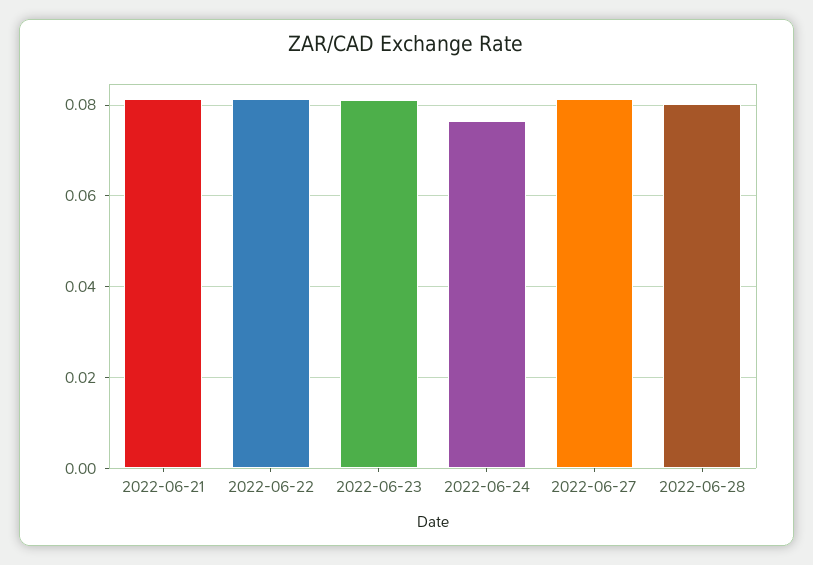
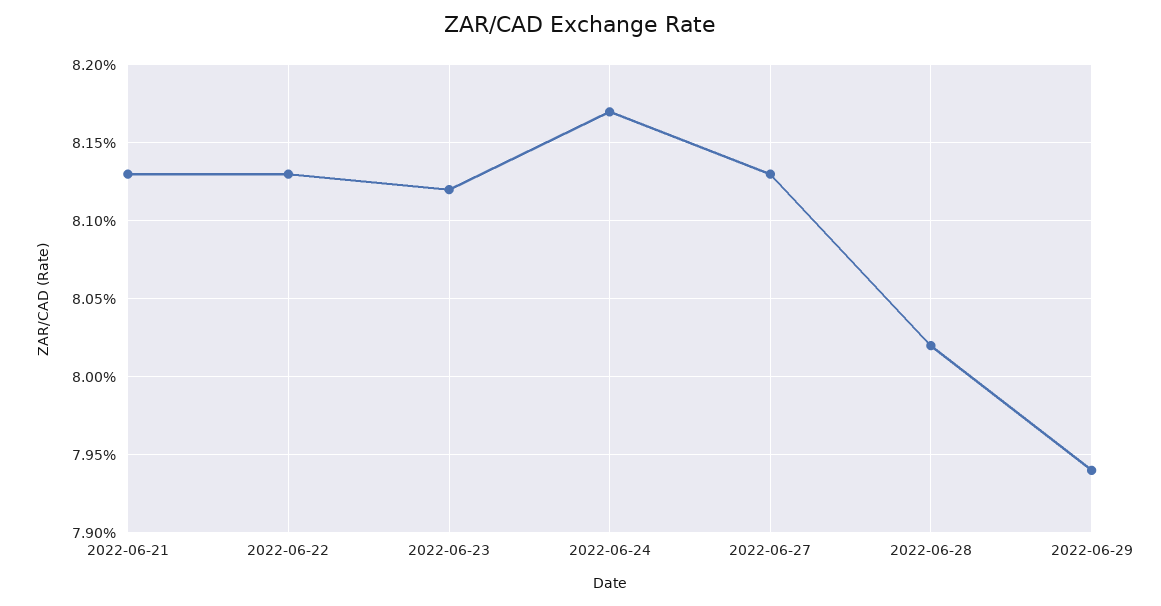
2022-06-24: 0.076 -> 0.0817
2022-06-29: none -> 0.0794

